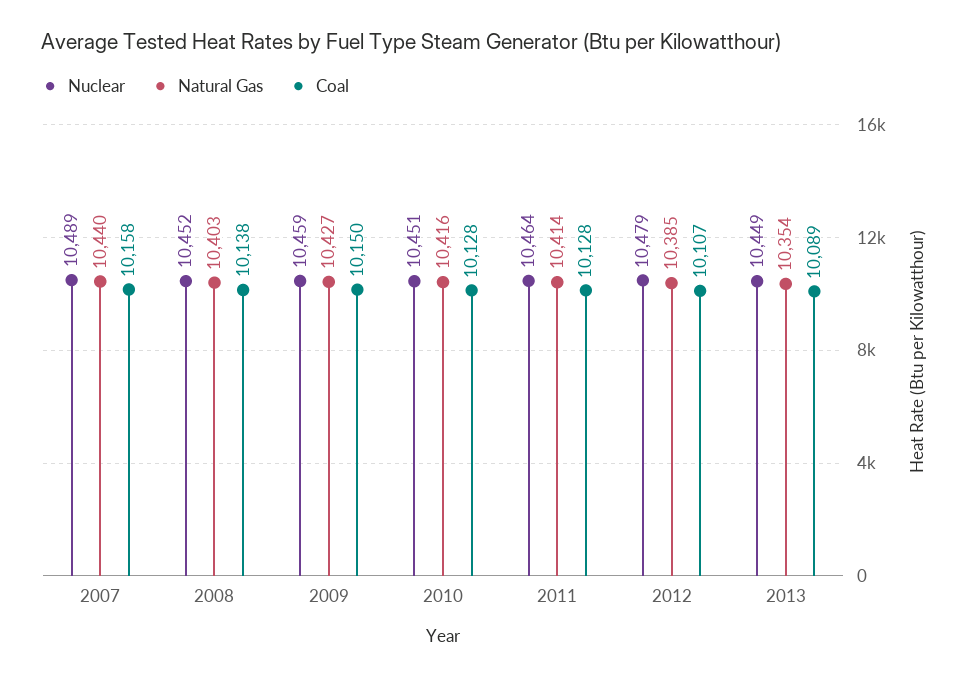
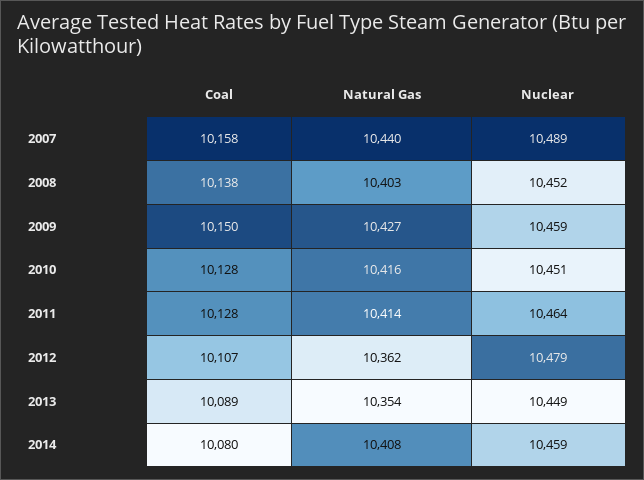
Natural Gas, 2012: 10385 -> 10362
Coal, 2014: none -> 10080
Natural Gas, 2014: none -> 10408
Nuclear, 2014: none -> 10459

